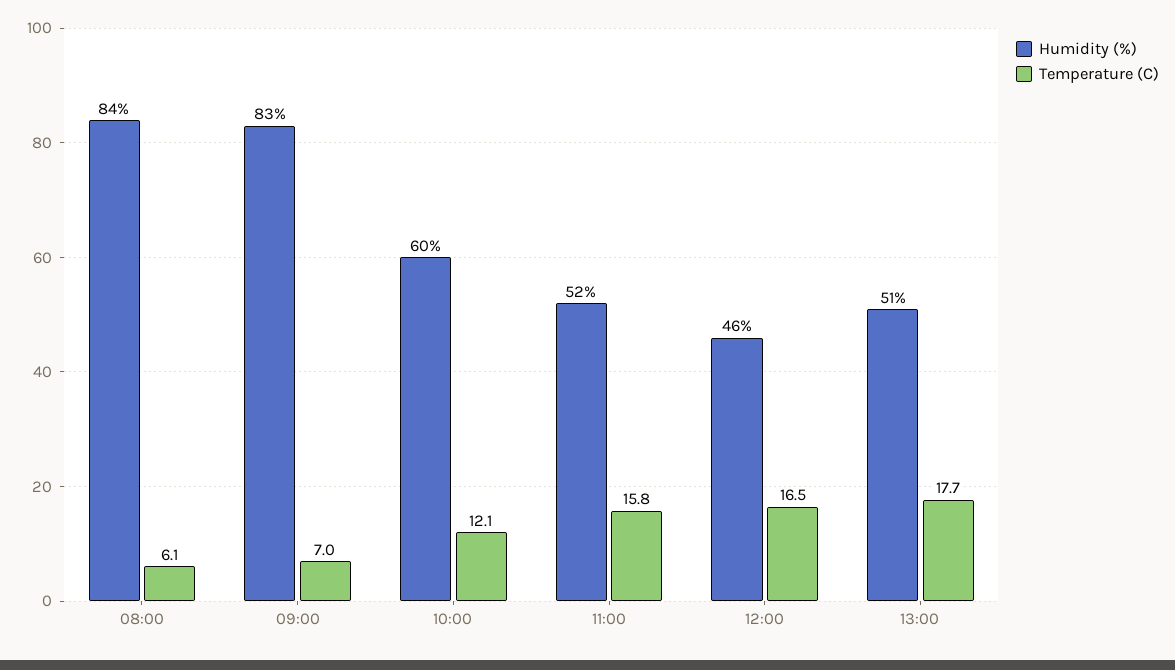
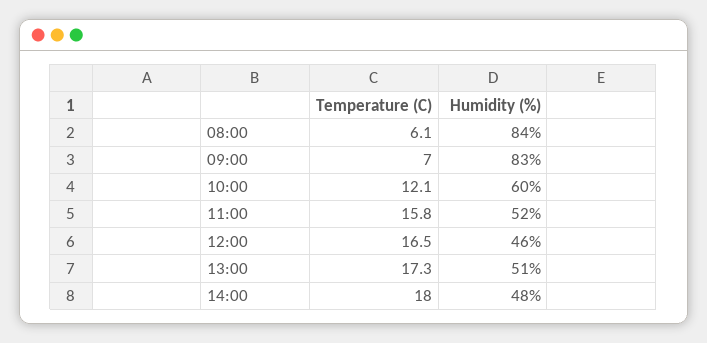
Temperature (C), 13:00: 17.7 -> 17.3
Temperature (C), 14:00: none -> 18
Humidity (%), 14:00: none -> 48

